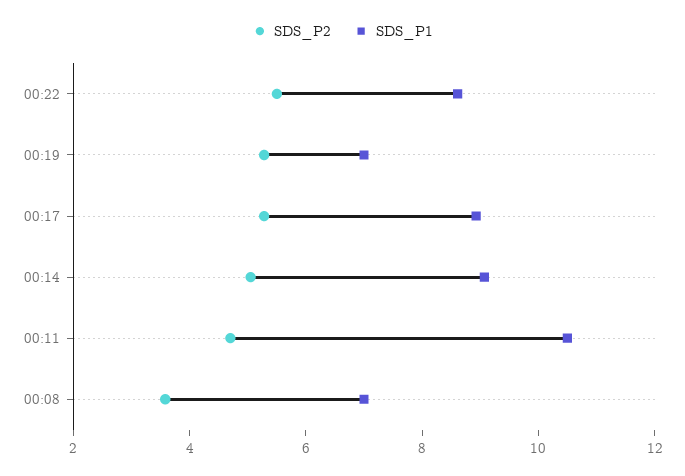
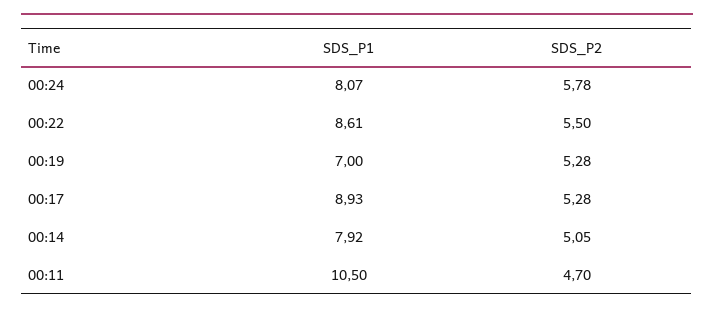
SDS_P1, 00:14: 9 -> 7.92
SDS_P2, 00:08: 3.5 -> none
SDS_P1, 00:08: 7 -> none
SDS_P1, 00:24: none -> 8.07
SDS_P2, 00:24: none -> 5.78

